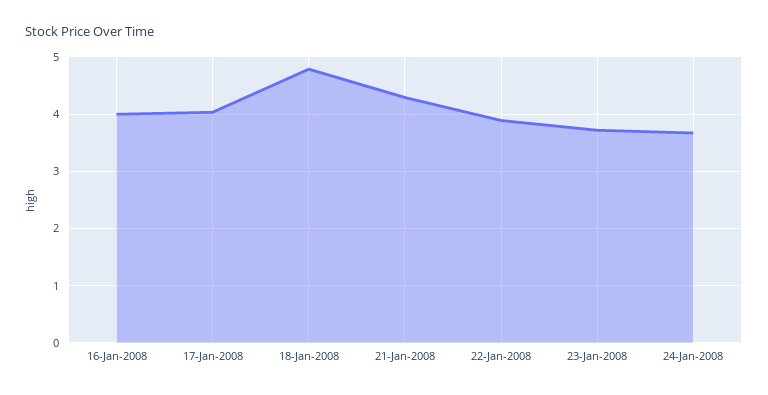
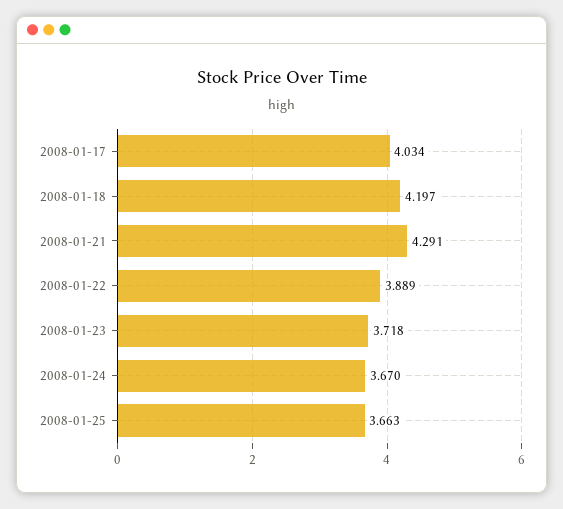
16-Jan-2008: 4 -> none
18-Jan-2008: 4.8 -> 4.197
2008-01-25: none -> 3.663

